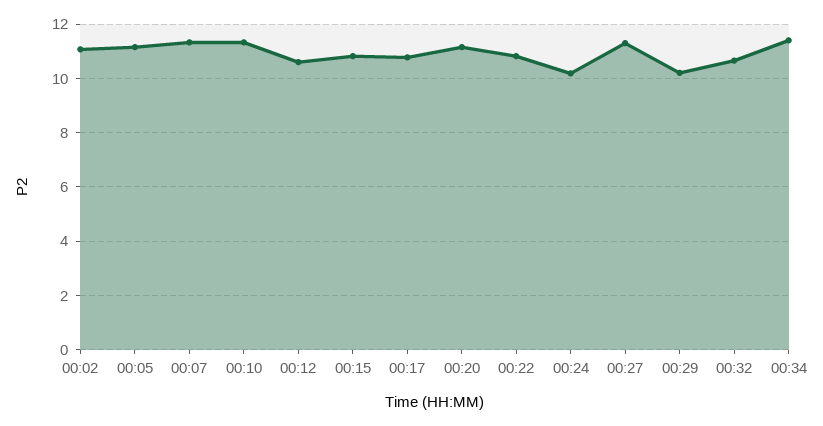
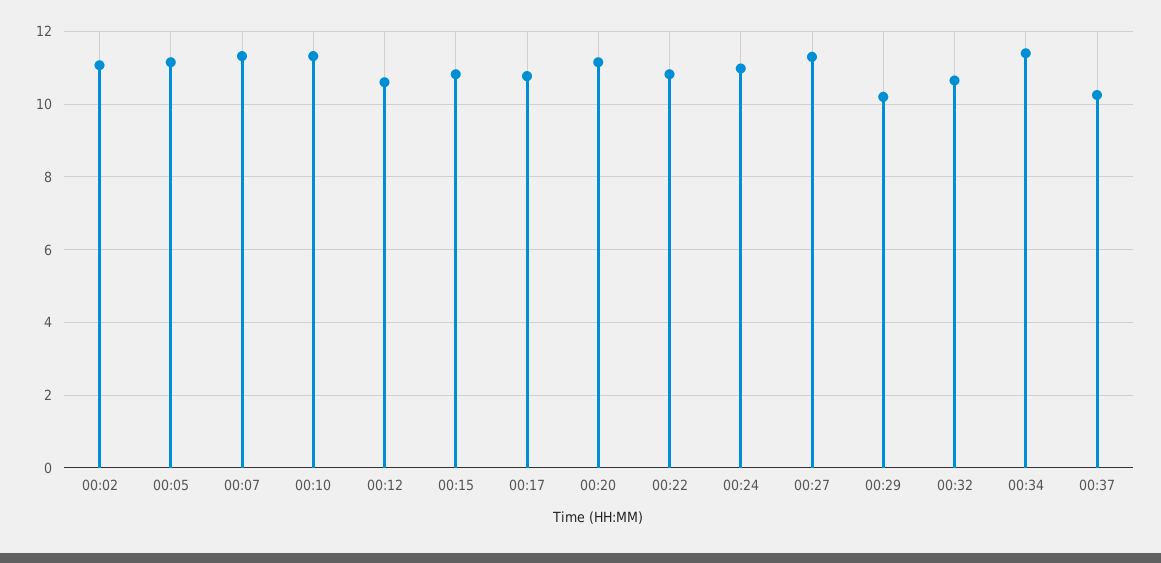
00:24: 10.25 -> 11
00:37: none -> 10.2

